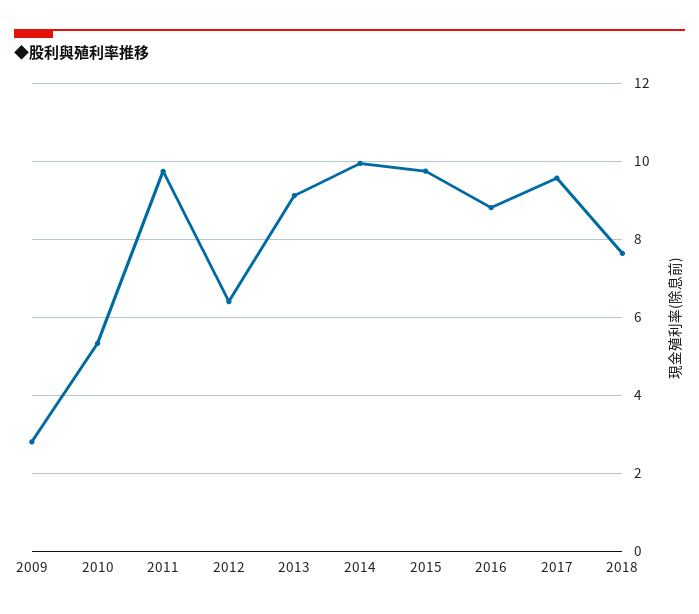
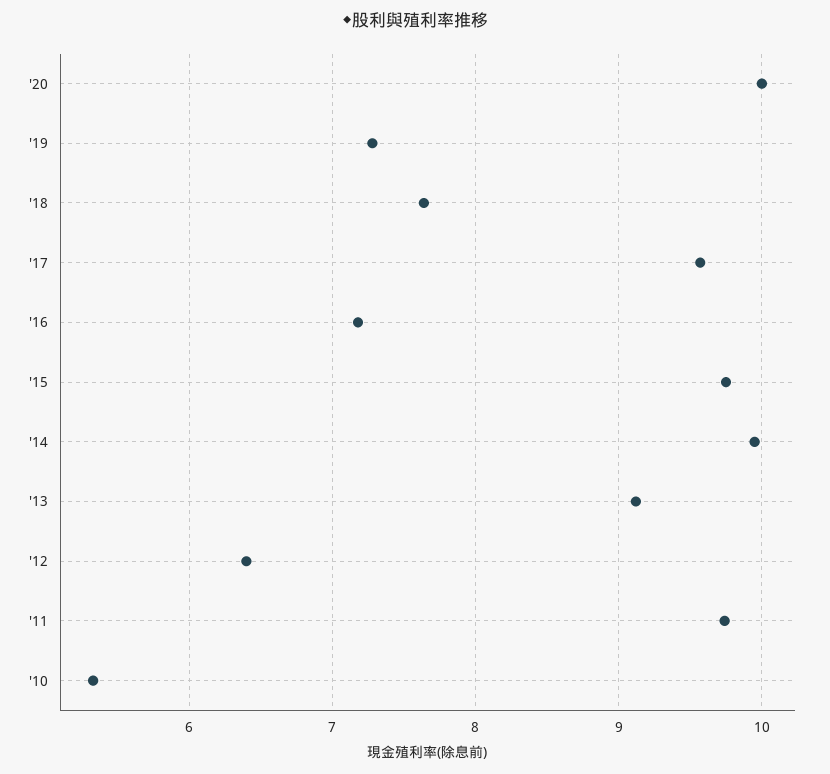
2009: 2.8 -> none
2016: 8.8 -> 7.2
'20: none -> 10
'19: none -> 7.3

